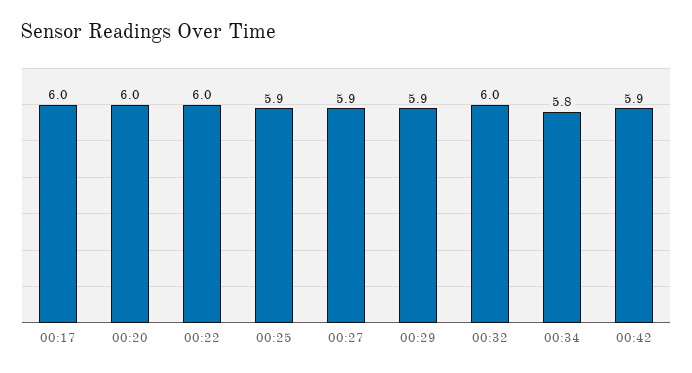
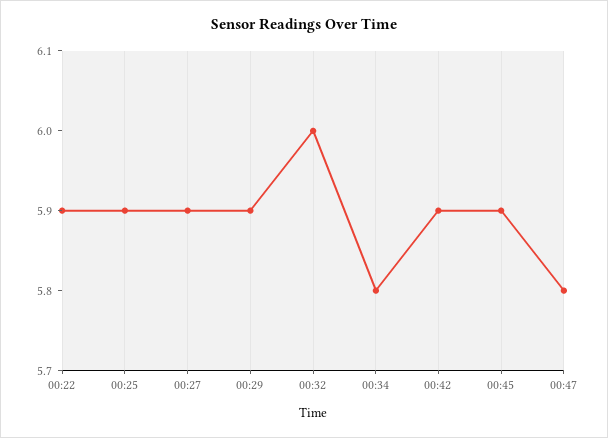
00:17: 6 -> none
00:20: 6 -> none
00:22: 6 -> 5.9
00:45: none -> 5.9
00:47: none -> 5.8

